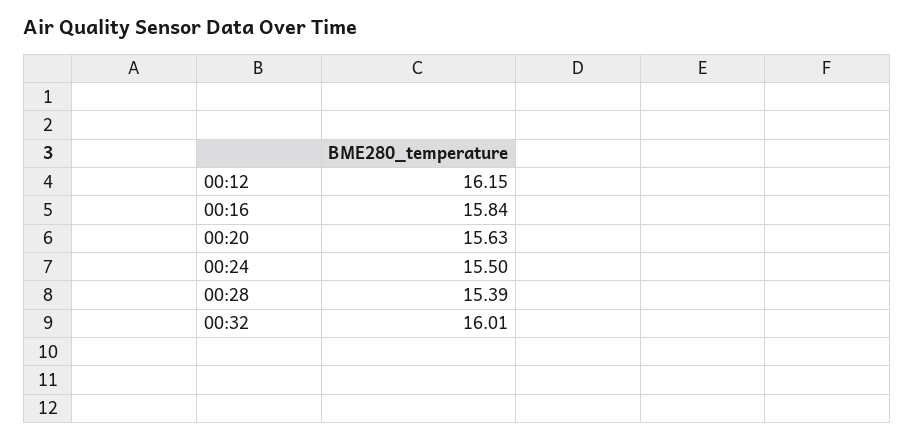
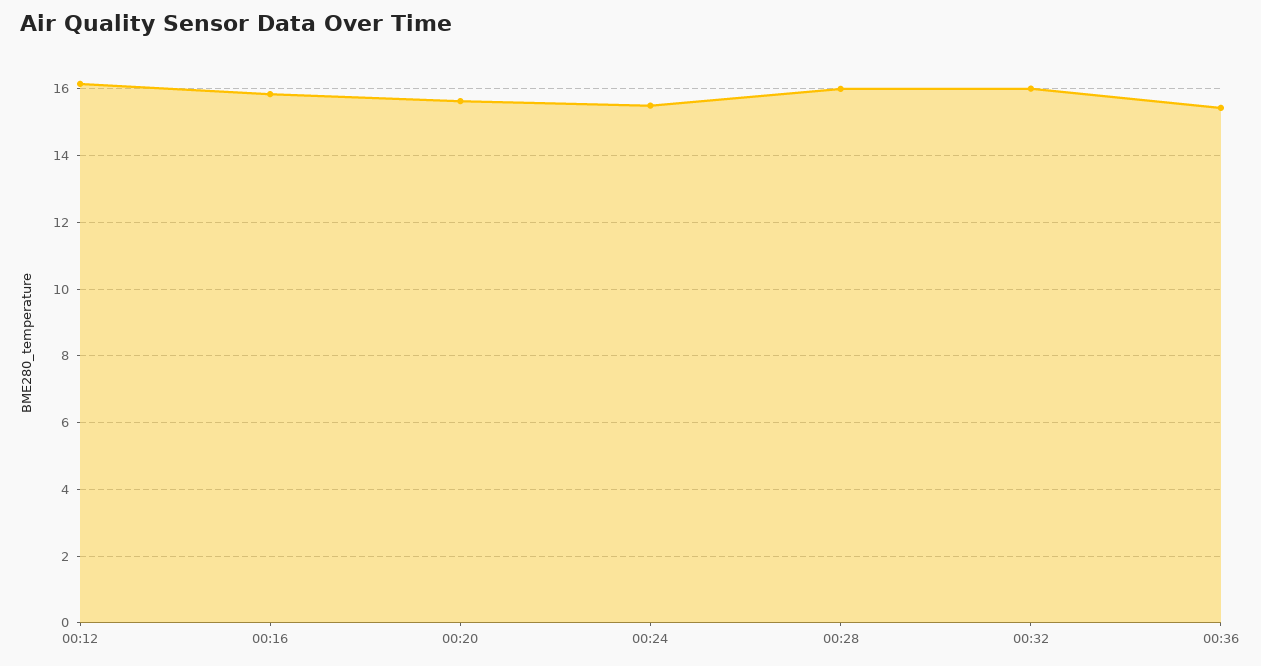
00:28: 15.39 -> 16
00:36: none -> 15.4

